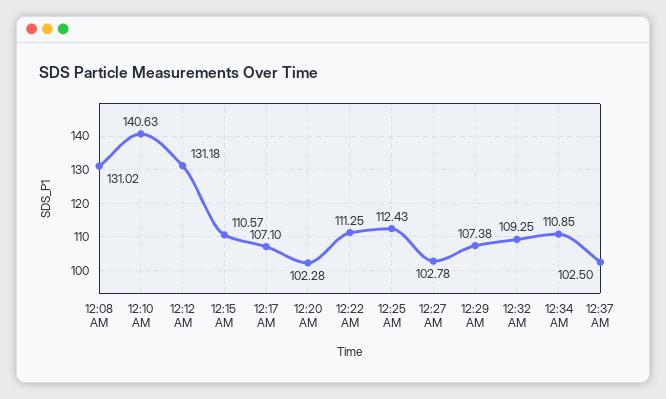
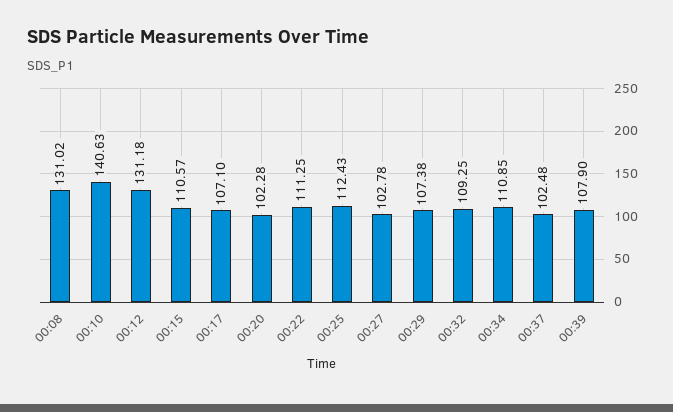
12:37 AM: 102.5 -> 102.48
00:39: none -> 107.9

